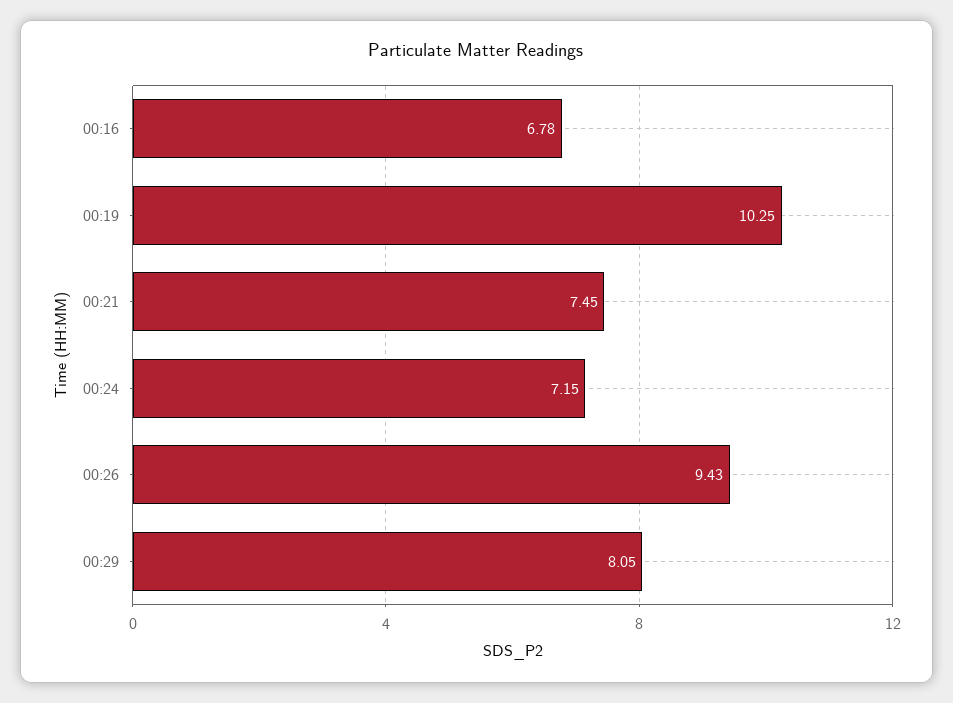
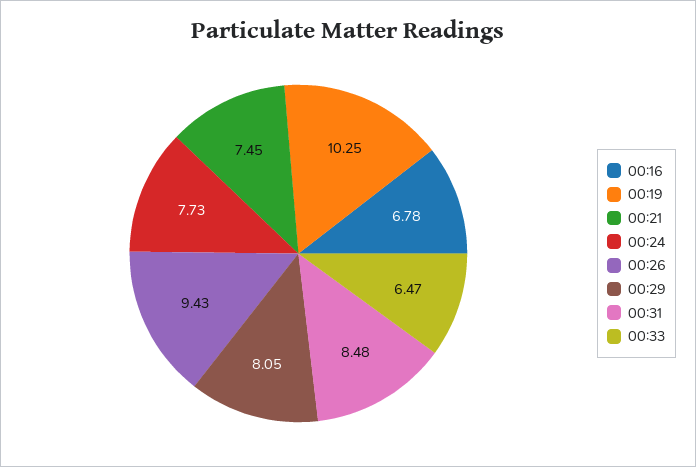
00:24: 7.15 -> 7.73
00:31: none -> 8.48
00:33: none -> 6.47

